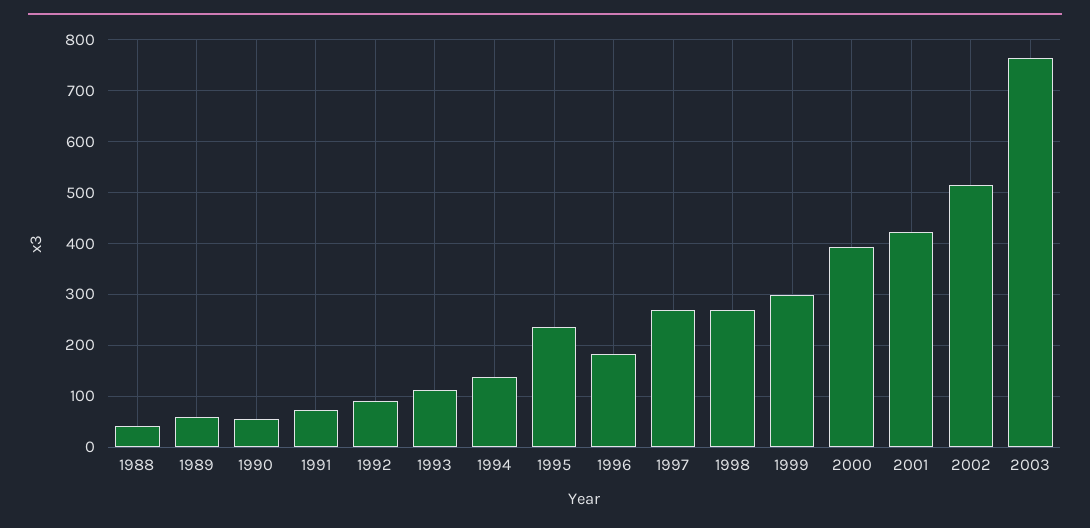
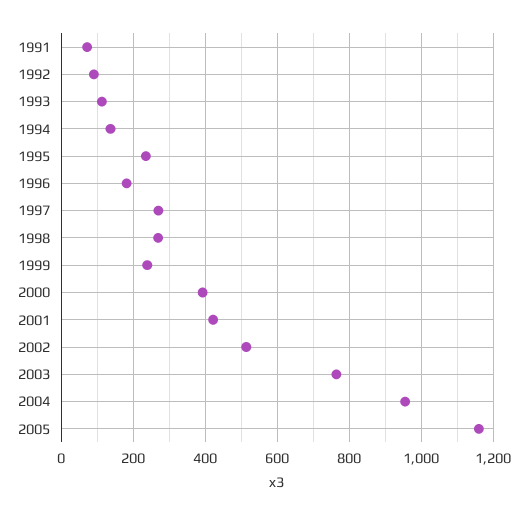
1988: 40 -> none
1989: 60 -> none
1990: 60 -> none
1999: 300 -> 240
2004: none -> 960
2005: none -> 1160

